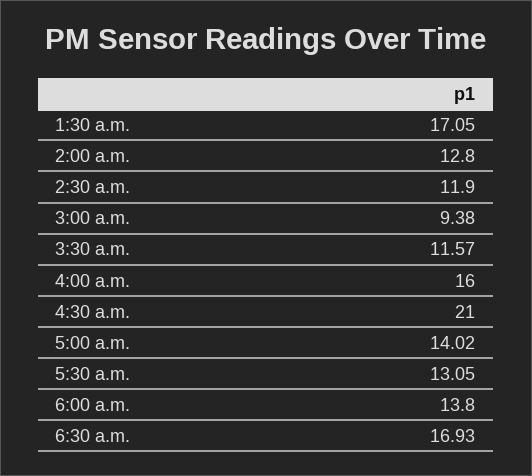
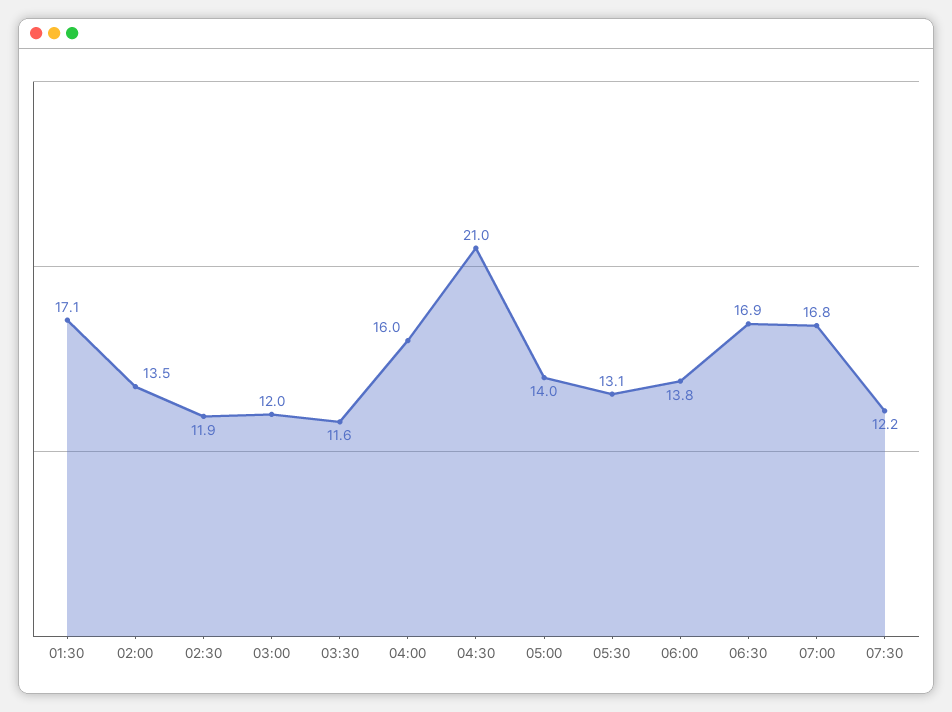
2:00 a.m.: 12.8 -> 13.5
3:00 a.m.: 9.38 -> 12
07:00: none -> 16.8
07:30: none -> 12.2

